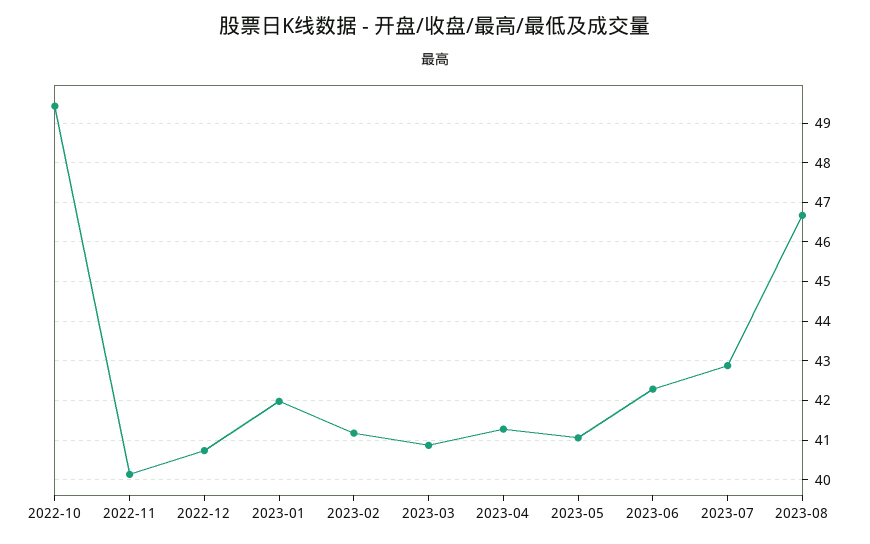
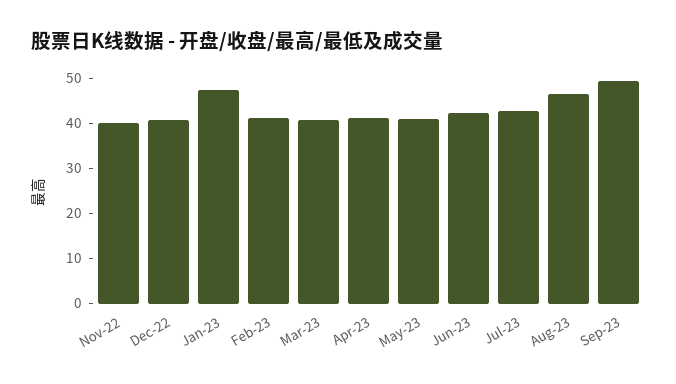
2022-10: 49.4 -> none
2023-01: 42 -> 48
Sep-23: none -> 50

